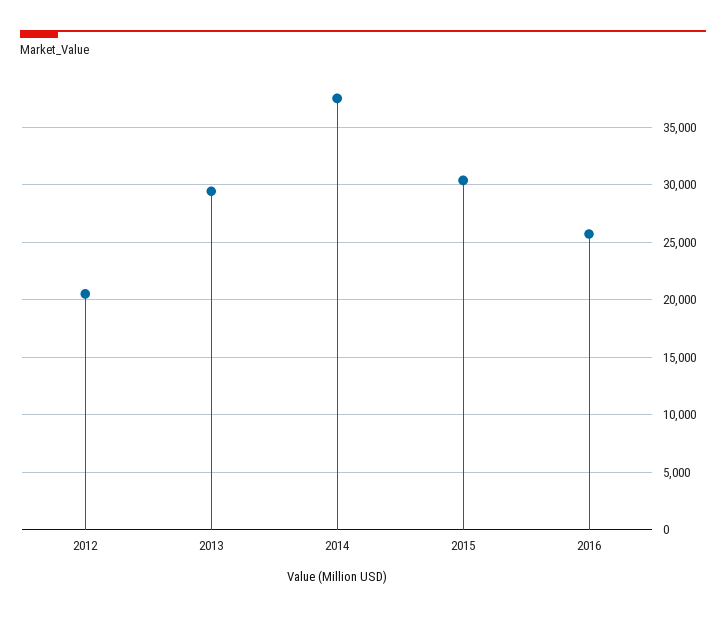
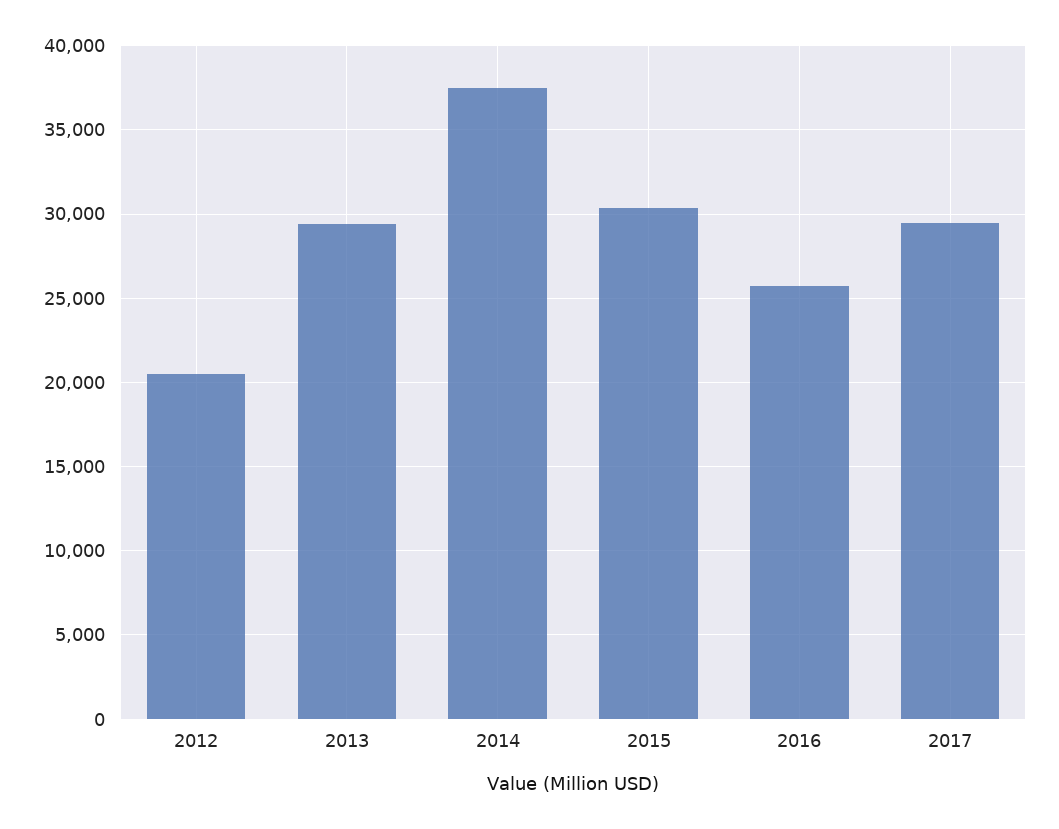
2017: none -> 29500

